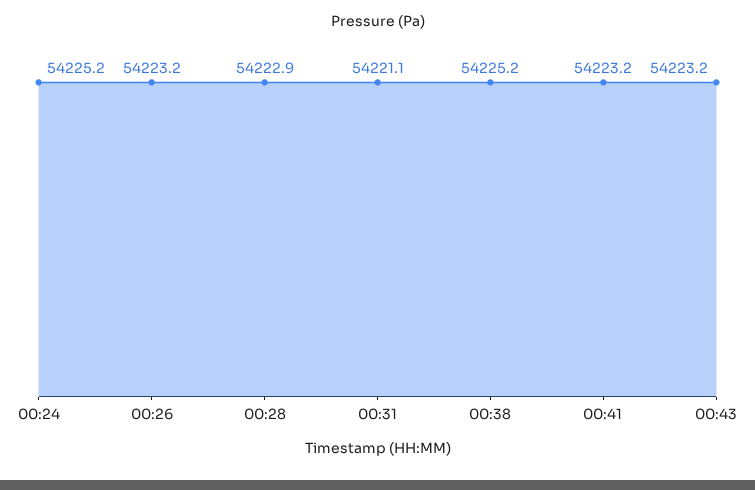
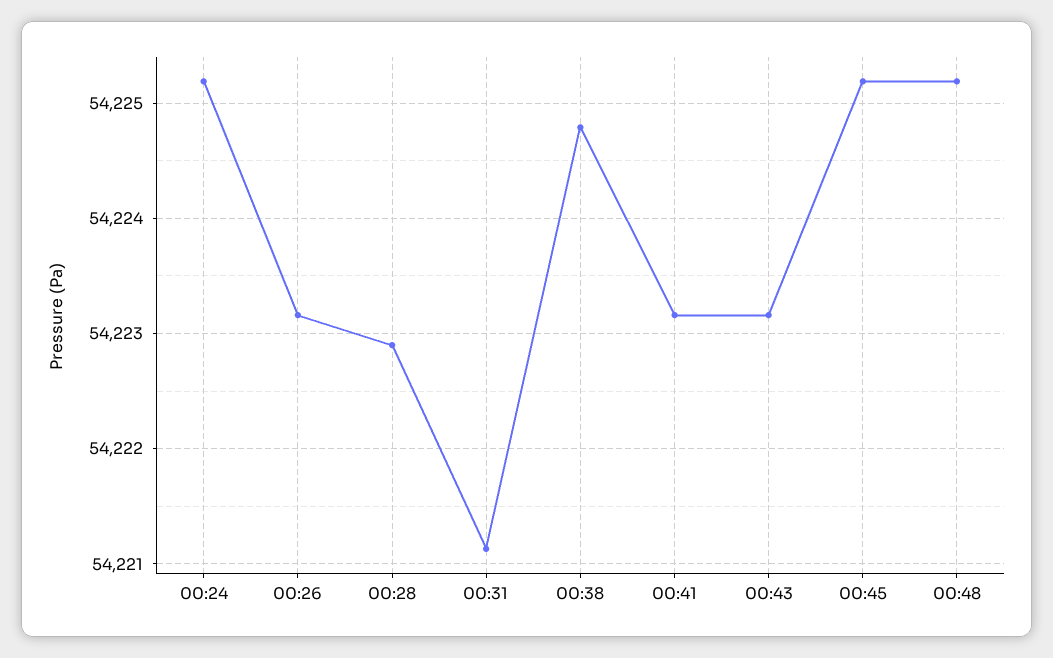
00:38: 54225.2 -> 54224.8
00:45: none -> 54225.2
00:48: none -> 54225.2

